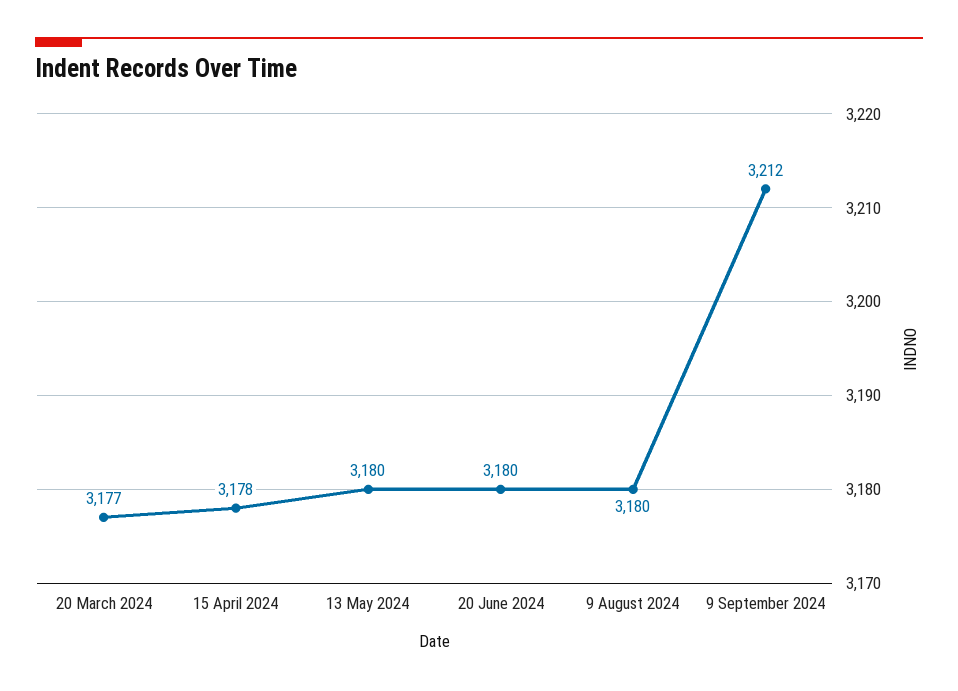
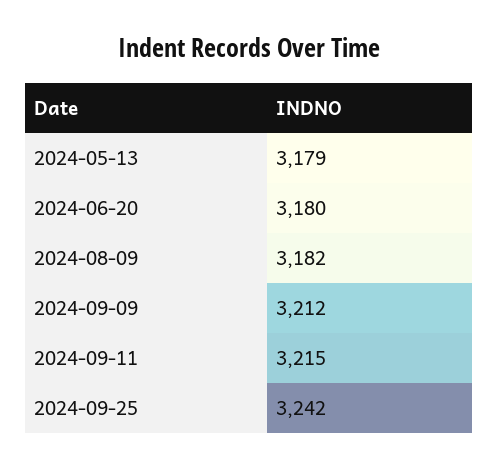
20 March 2024: 3177 -> none
15 April 2024: 3178 -> none
13 May 2024: 3180 -> 3179
9 August 2024: 3180 -> 3182
2024-09-11: none -> 3215
2024-09-25: none -> 3242

